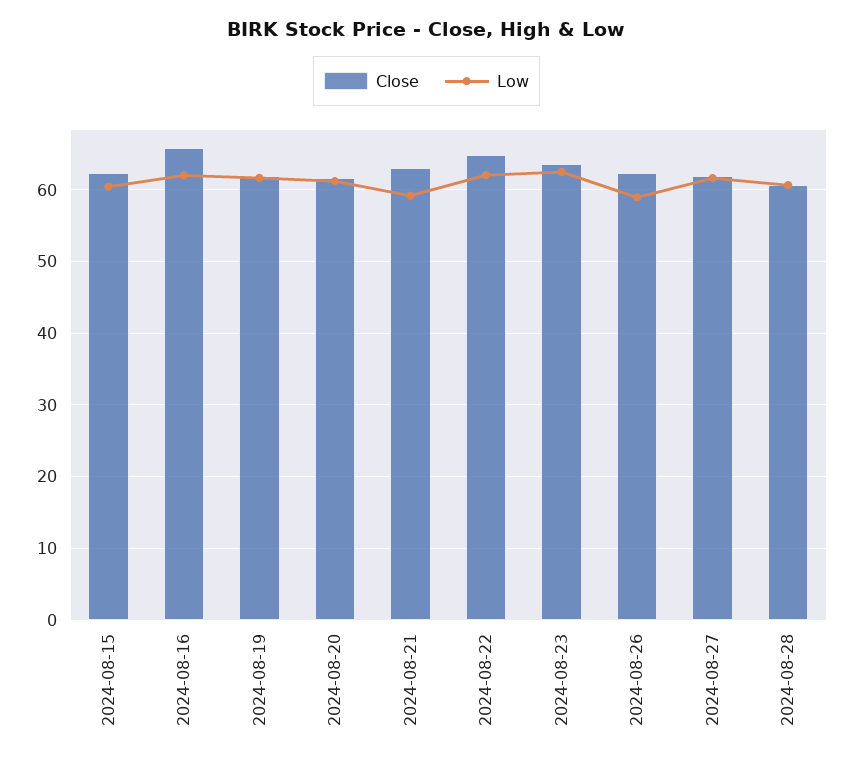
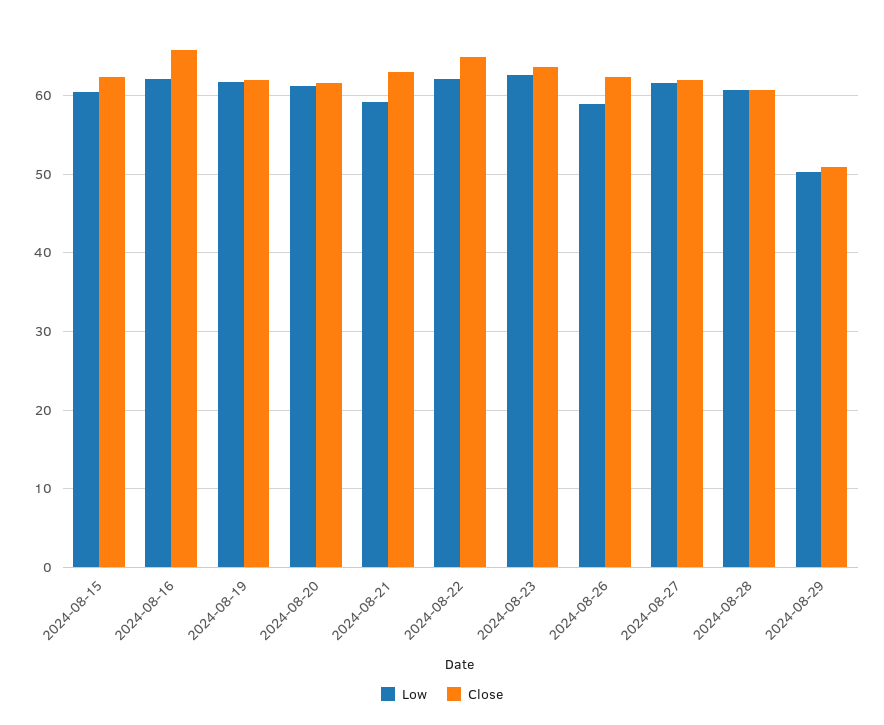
Low, 2024-08-29: none -> 50
Close, 2024-08-29: none -> 51

